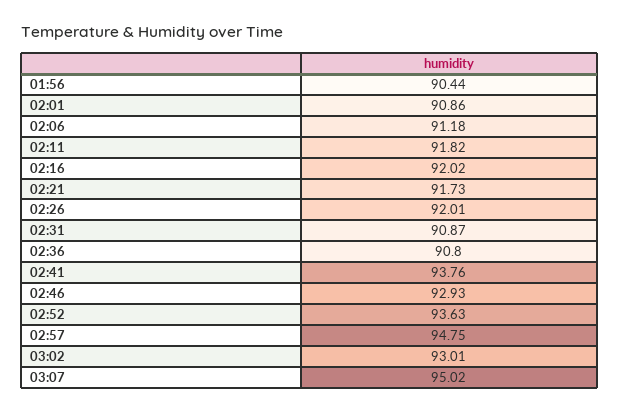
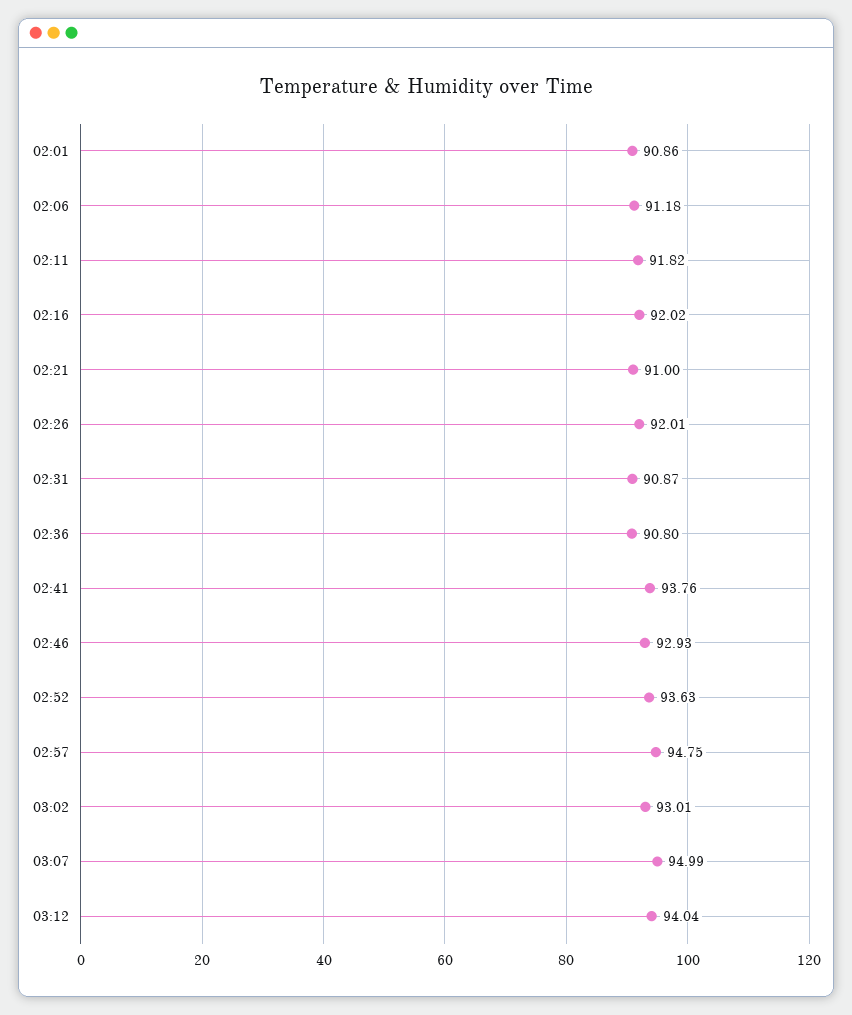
01:56: 90.44 -> none
02:21: 91.73 -> 91
03:07: 95.02 -> 94.99
03:12: none -> 94.04

